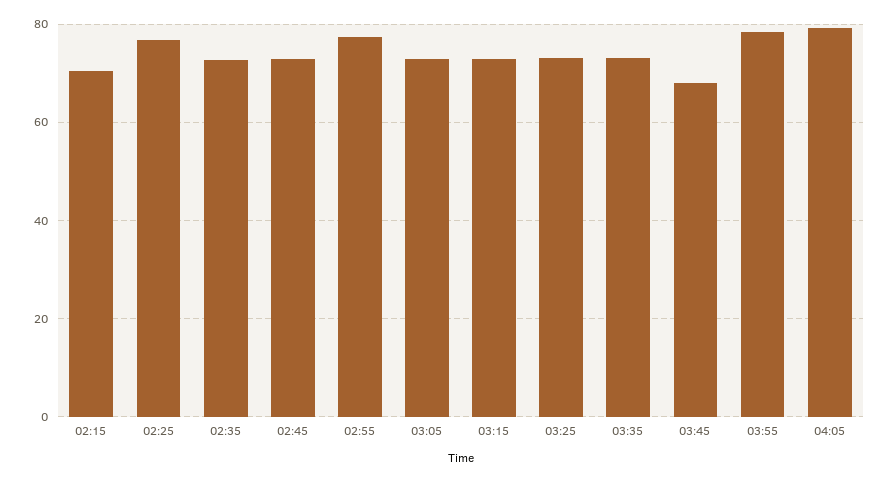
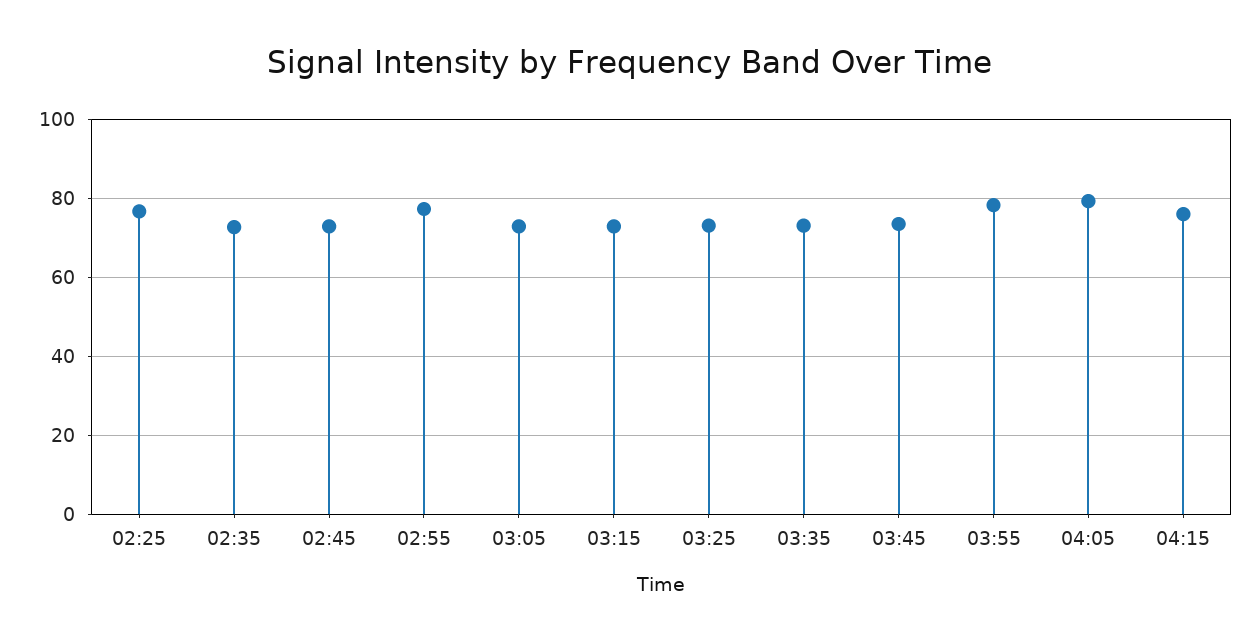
02:15: 70 -> none
03:45: 68 -> 74
04:15: none -> 76

